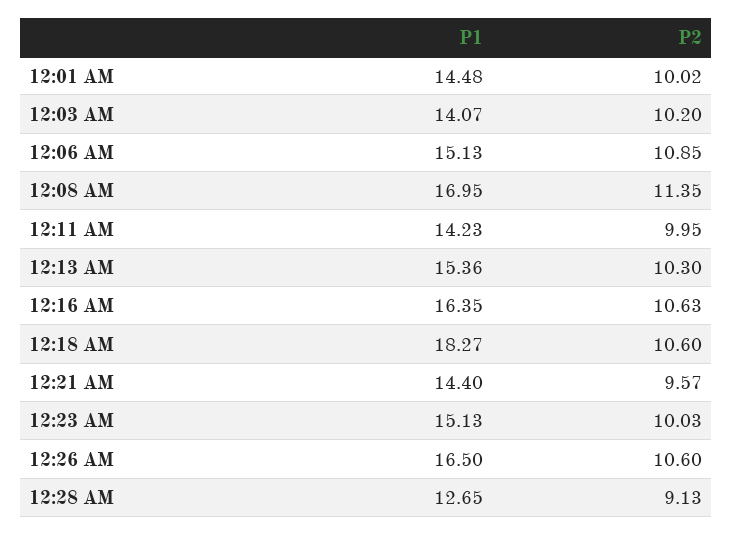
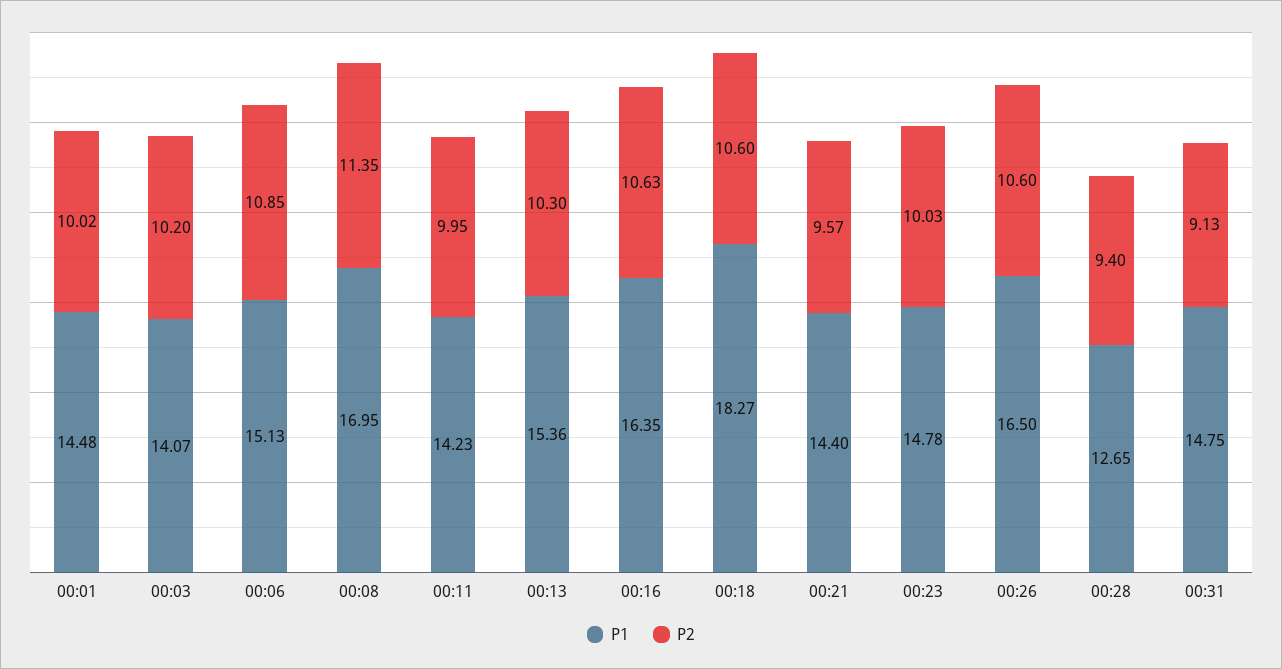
P1, 12:23 AM: 15.13 -> 14.78
P2, 12:28 AM: 9.13 -> 9.4
P1, 00:31: none -> 14.75
P2, 00:31: none -> 9.13

